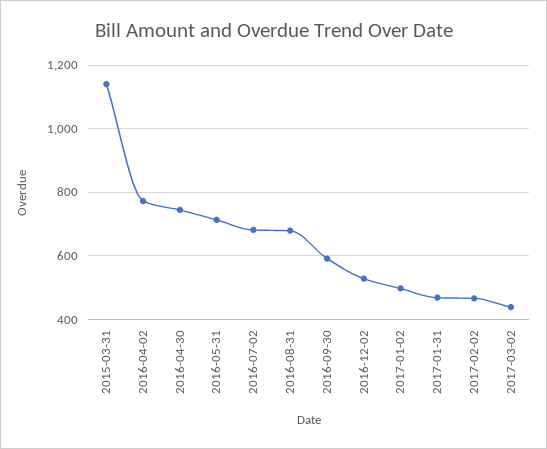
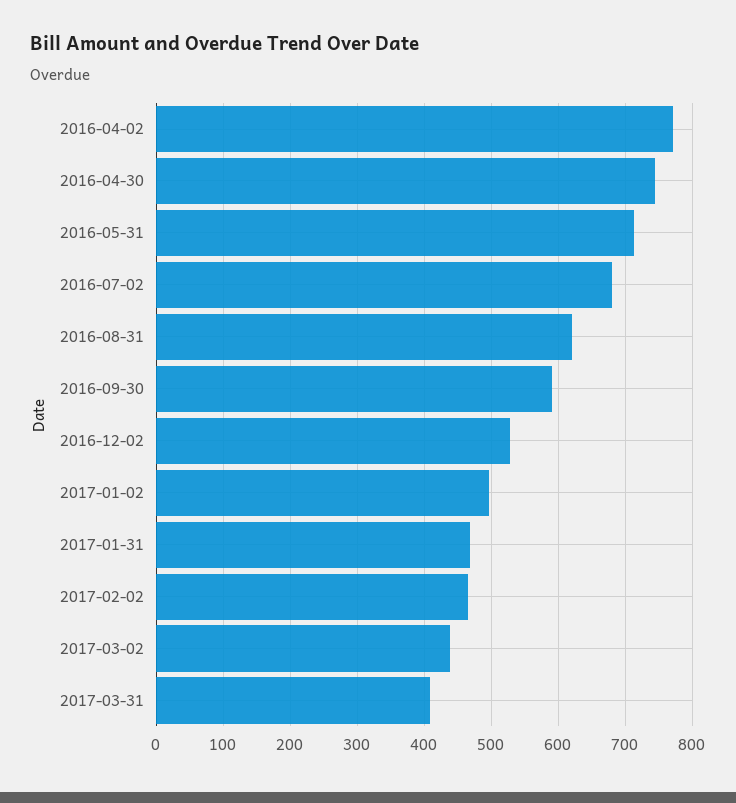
2015-03-31: 1140 -> none
2016-08-31: 680 -> 620
2017-03-31: none -> 410

